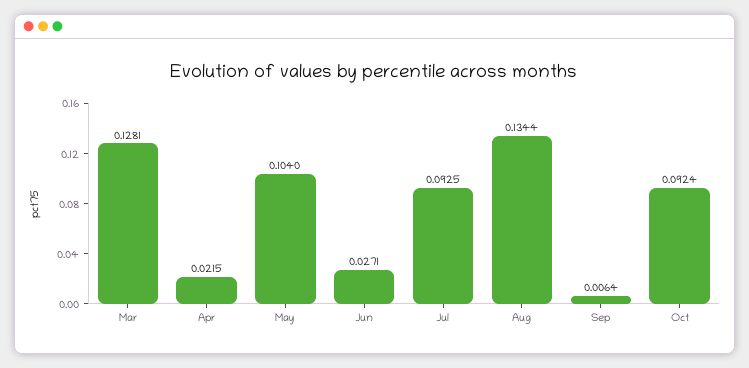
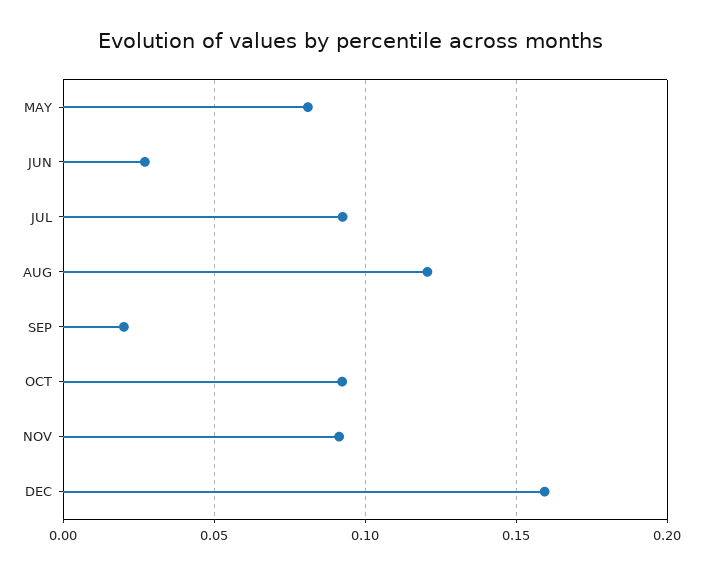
Mar: 0.1281 -> none
Apr: 0.0215 -> none
May: 0.104 -> 0.08
Aug: 0.1344 -> 0.12
Sep: 0.0064 -> 0.02
NOV: none -> 0.09
DEC: none -> 0.16

